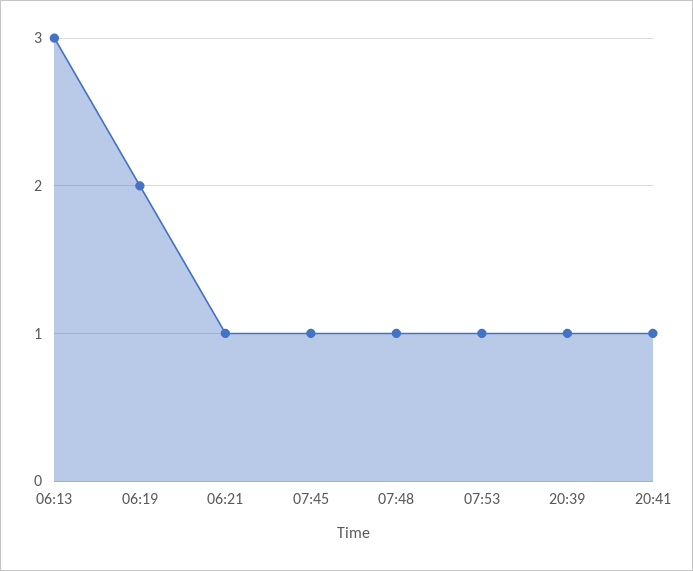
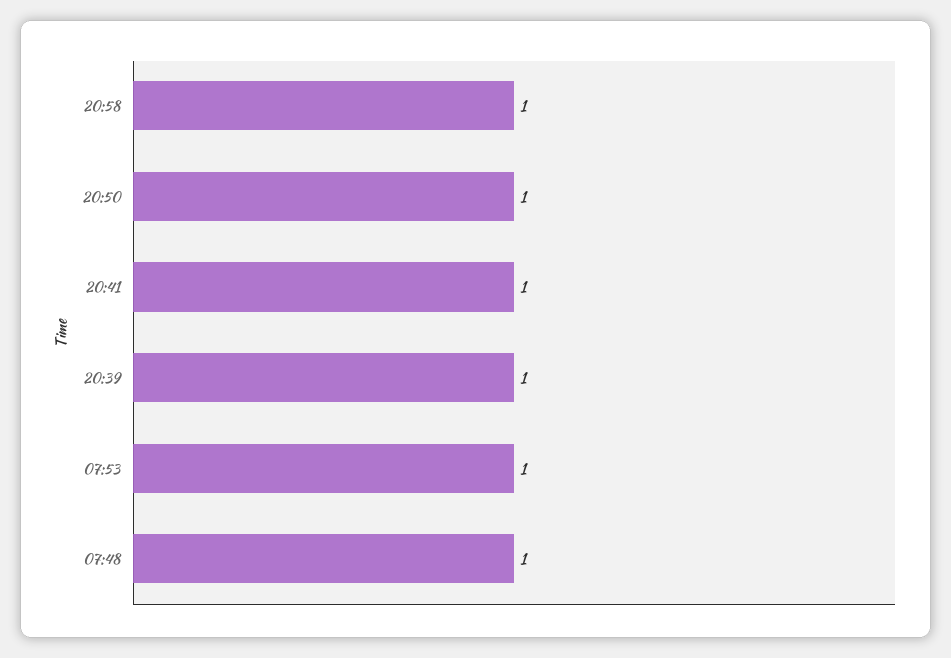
06:13: 3 -> none
06:19: 2 -> none
06:21: 1 -> none
07:45: 1 -> none
20:58: none -> 1
20:50: none -> 1

